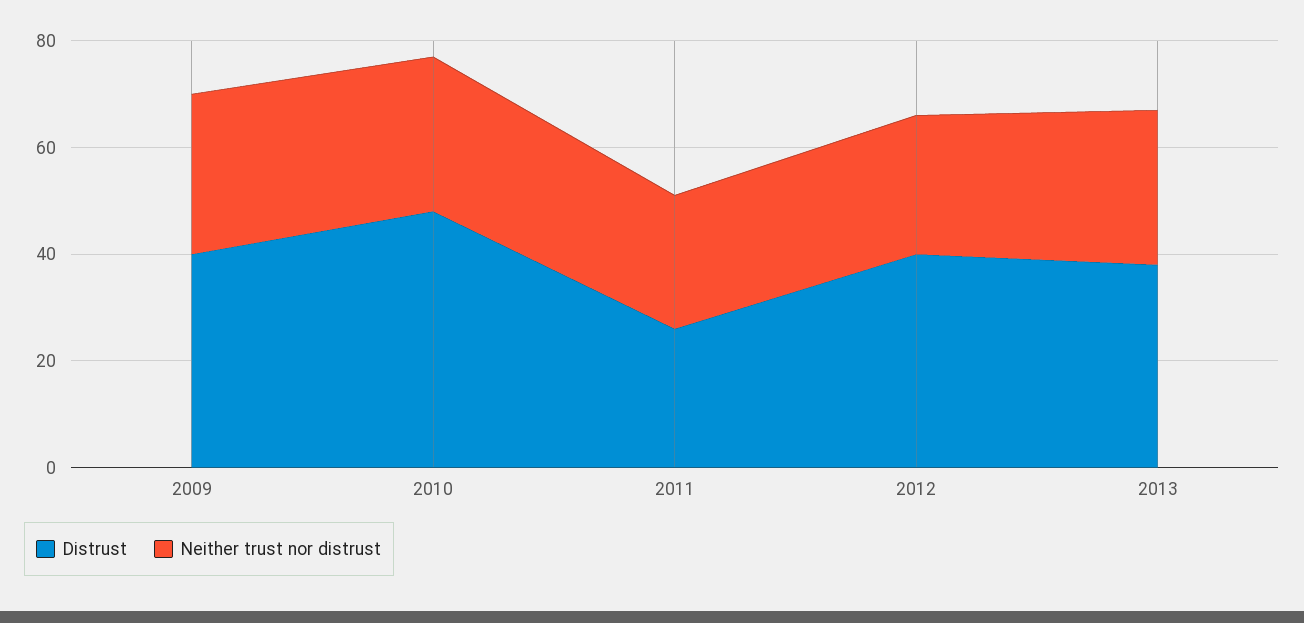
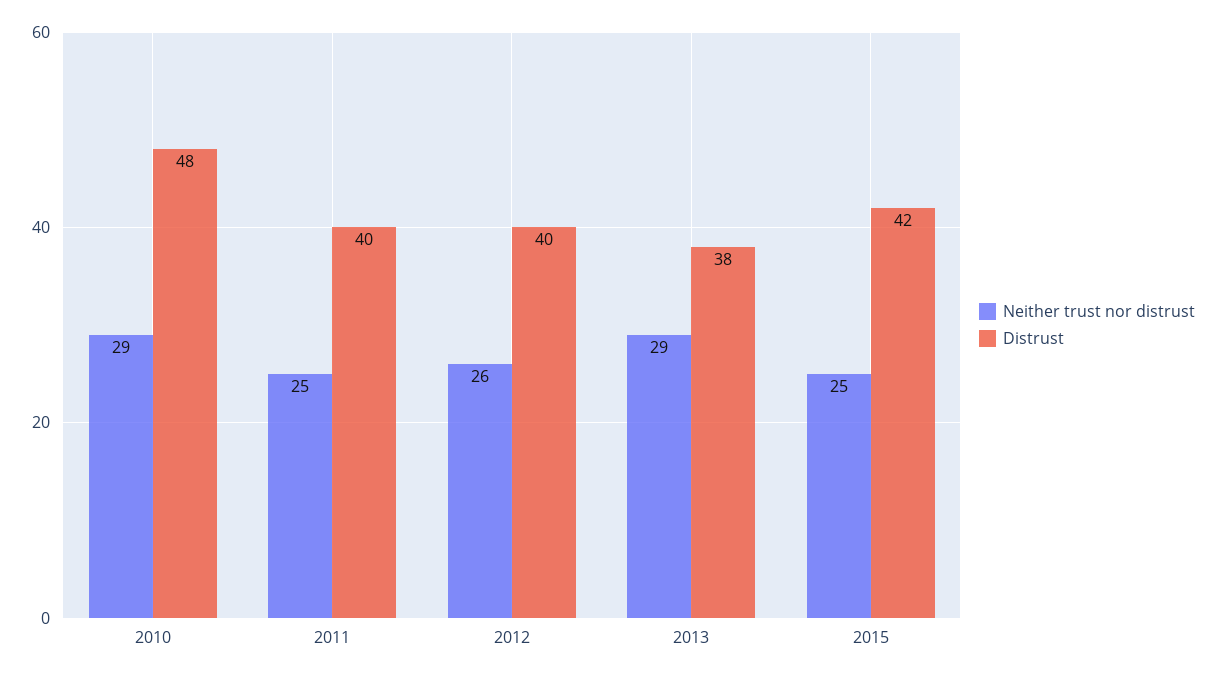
Distrust, 2009: 40 -> none
Neither trust nor distrust, 2009: 30 -> none
Distrust, 2011: 25 -> 40
Neither trust nor distrust, 2015: none -> 25
Distrust, 2015: none -> 42

